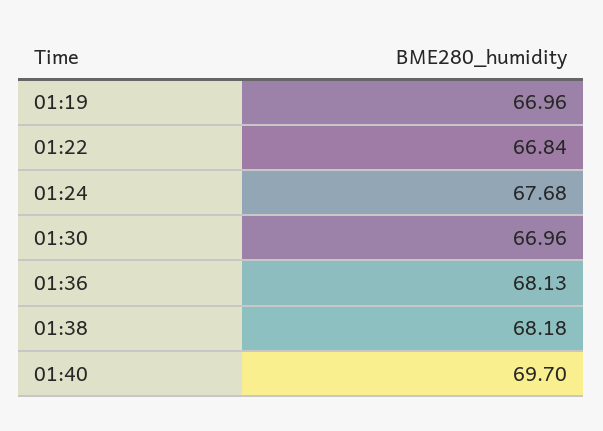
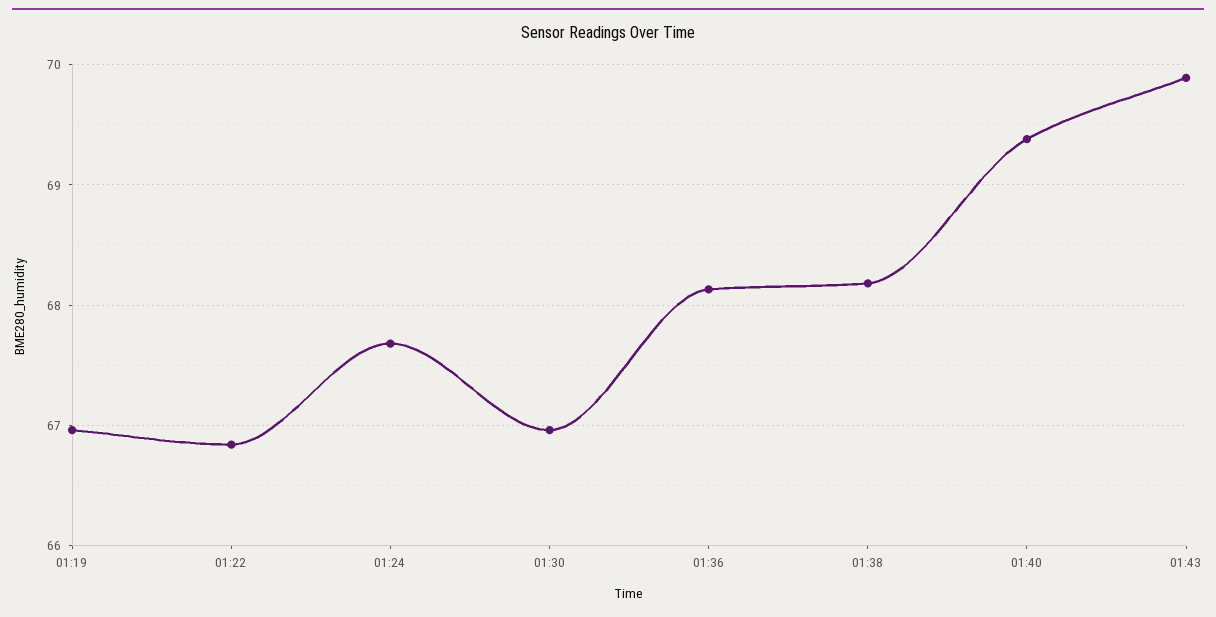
01:40: 69.7 -> 69.4
01:43: none -> 69.9

